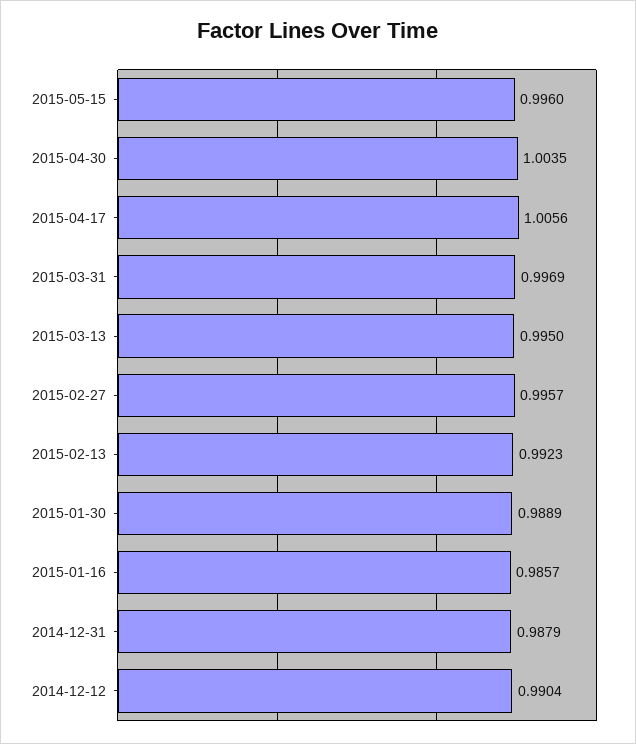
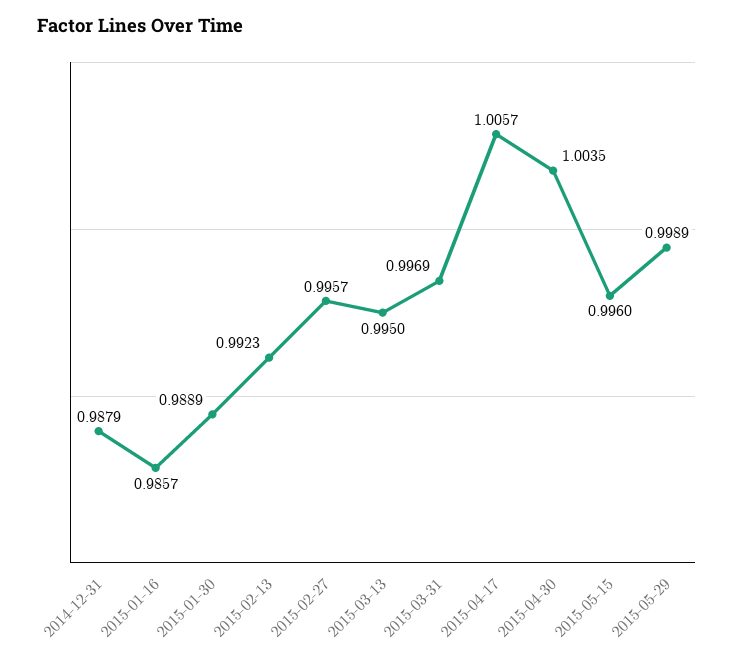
2015-04-17: 1.0056 -> 1.0057
2014-12-12: 0.9904 -> none
2015-05-29: none -> 0.9989

